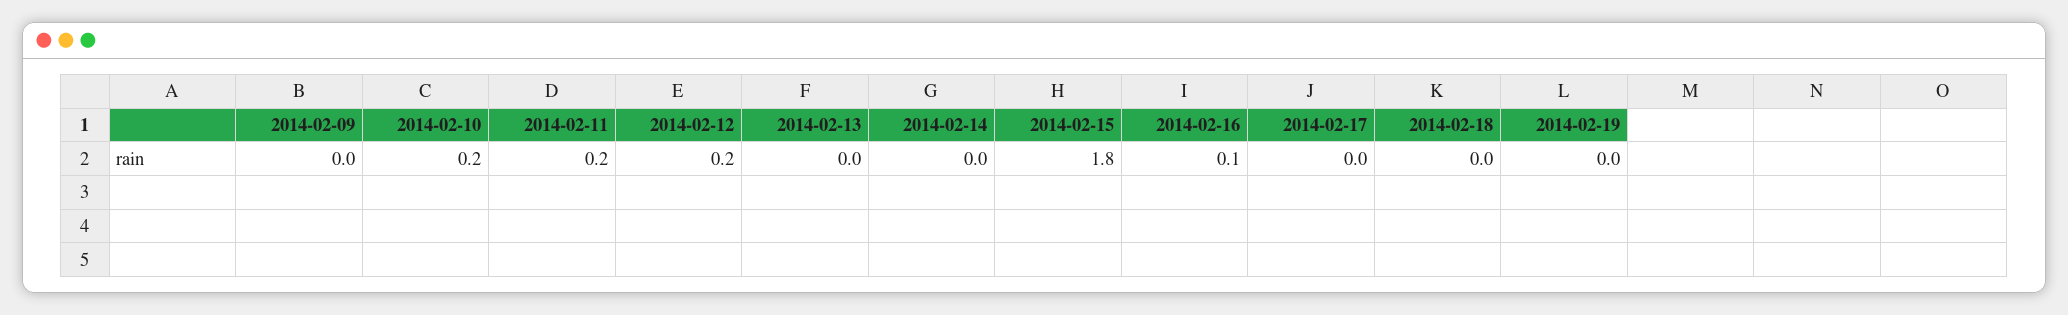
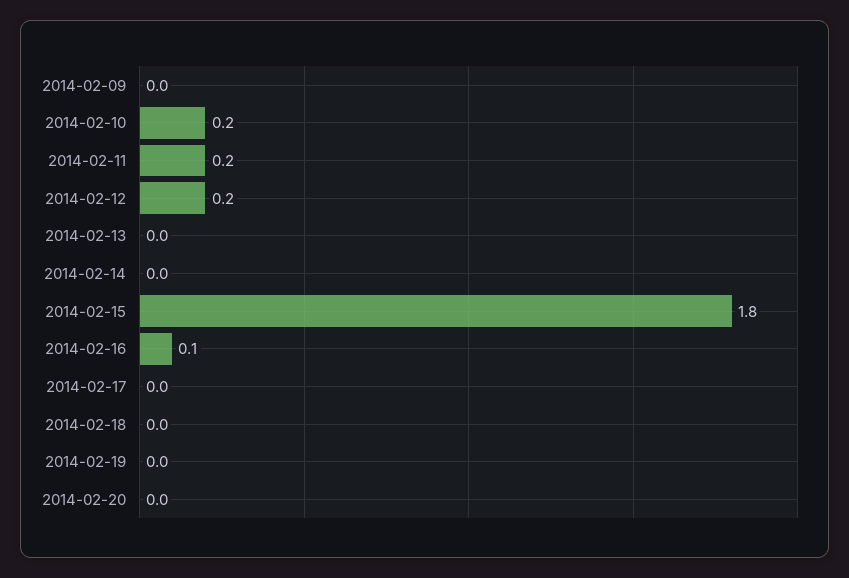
2014-02-20: none -> 0

